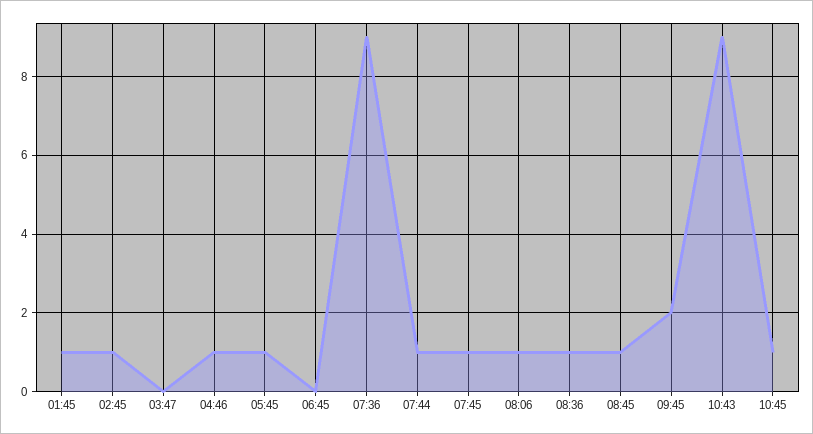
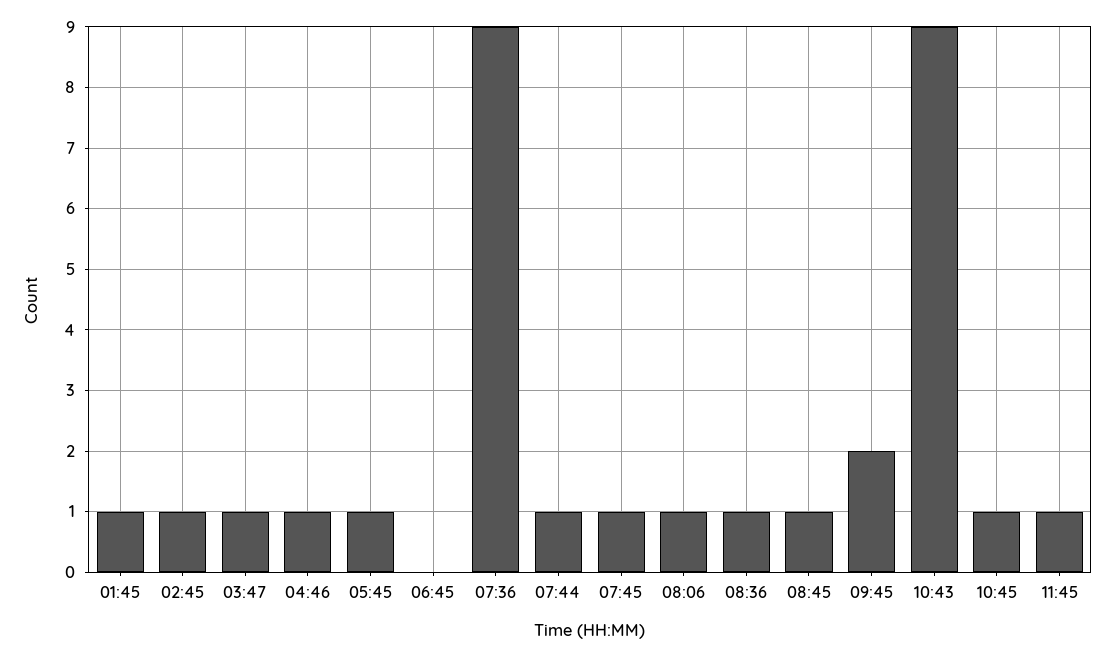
03:47: 0 -> 1
11:45: none -> 1

